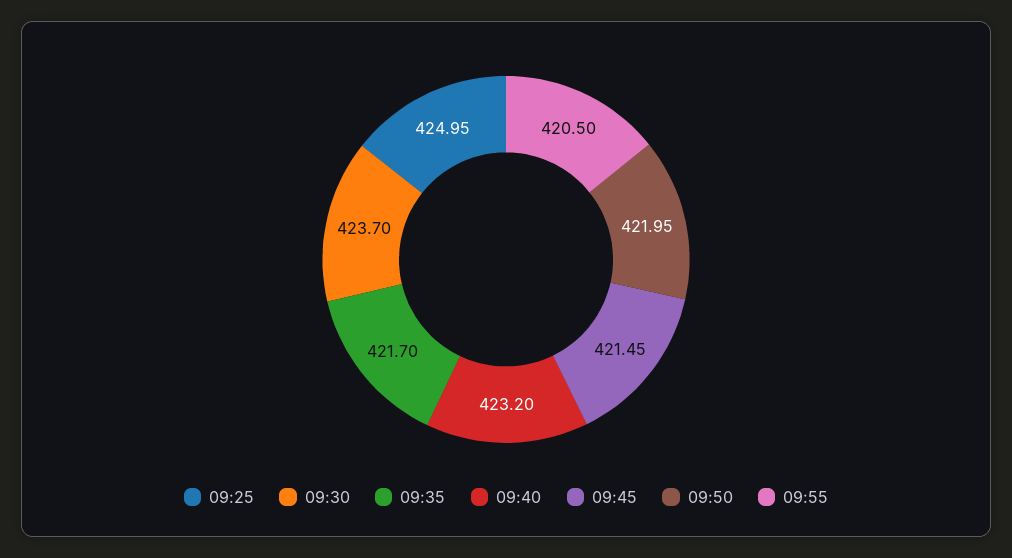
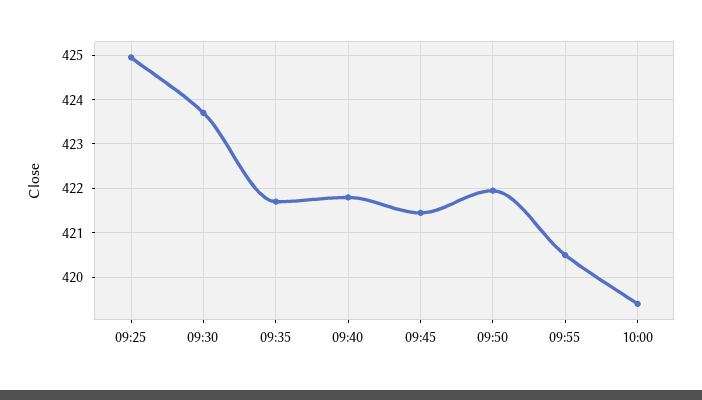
09:40: 423.2 -> 421.8
10:00: none -> 419.4

